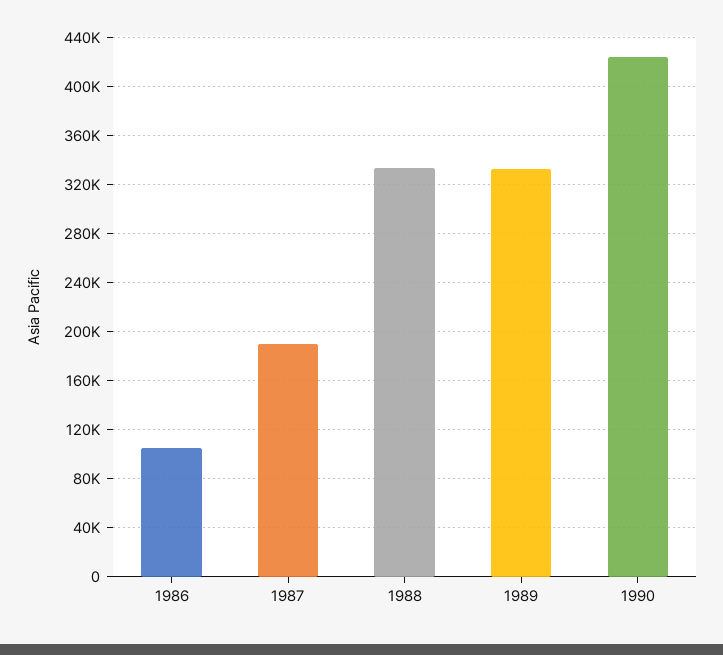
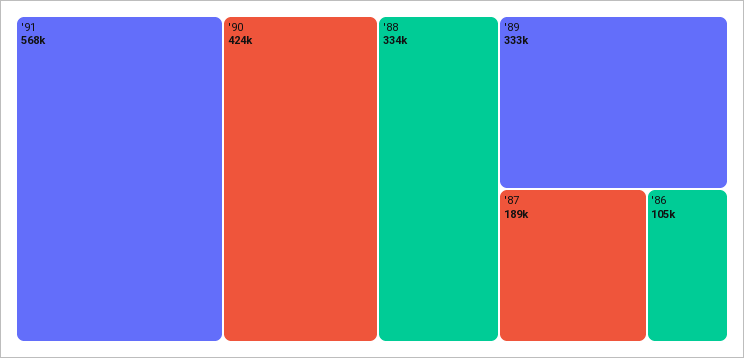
'91: none -> 568000

